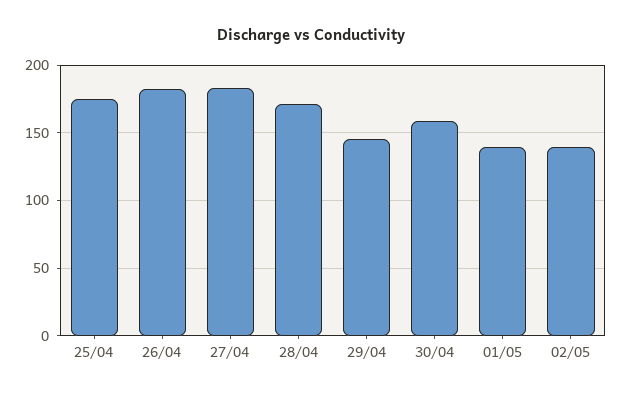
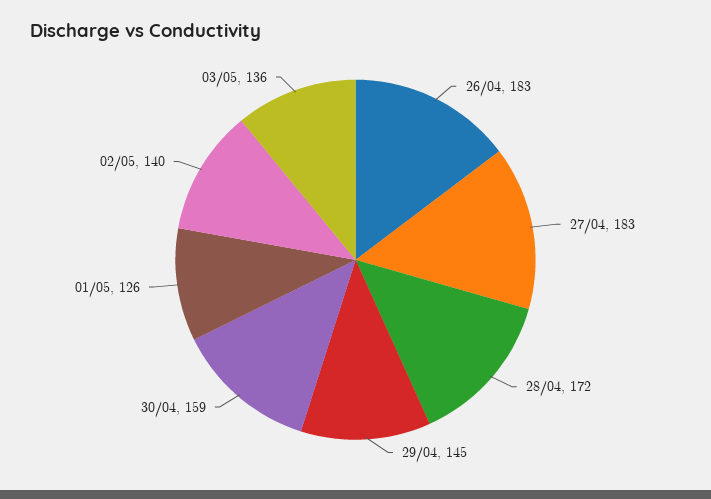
25/04: 175 -> none
01/05: 140 -> 126
03/05: none -> 136

